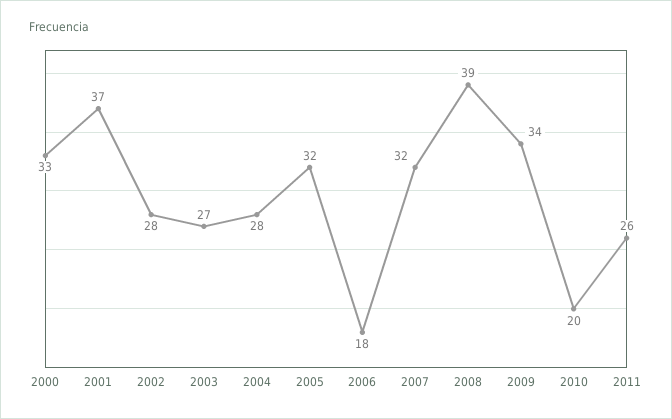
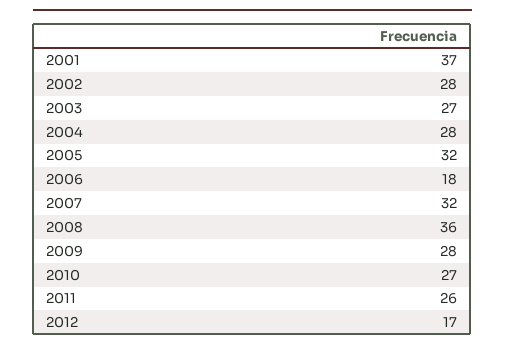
2000: 33 -> none
2008: 39 -> 36
2009: 34 -> 28
2010: 20 -> 27
2012: none -> 17

